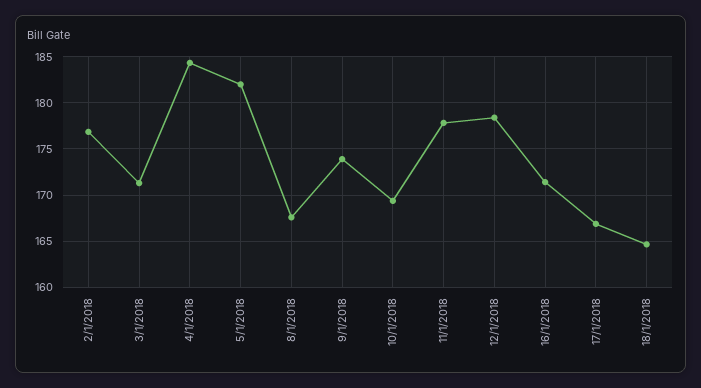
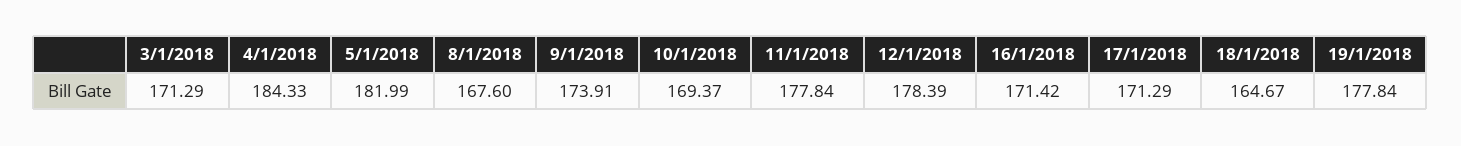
2/1/2018: 177 -> none
17/1/2018: 167 -> 171.29
19/1/2018: none -> 177.84

